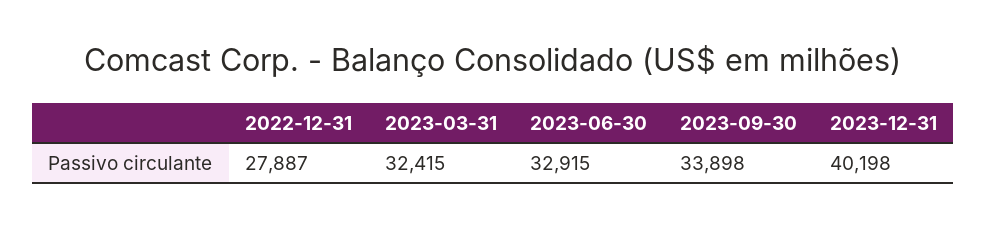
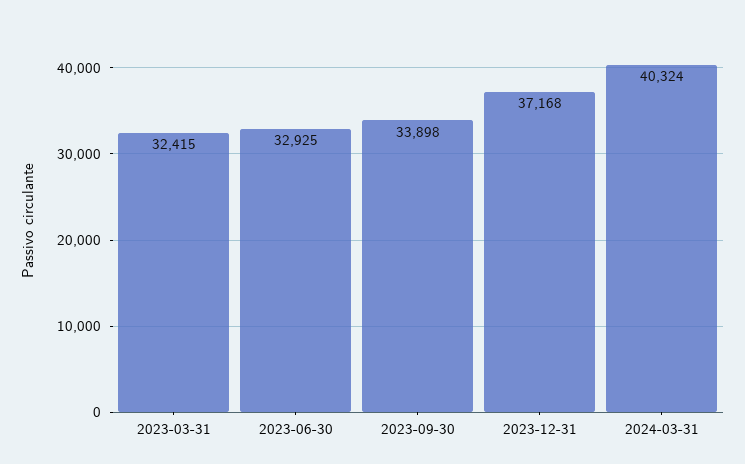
2022-12-31: 27887 -> none
2023-06-30: 32915 -> 32925
2023-12-31: 40198 -> 37168
2024-03-31: none -> 40324

